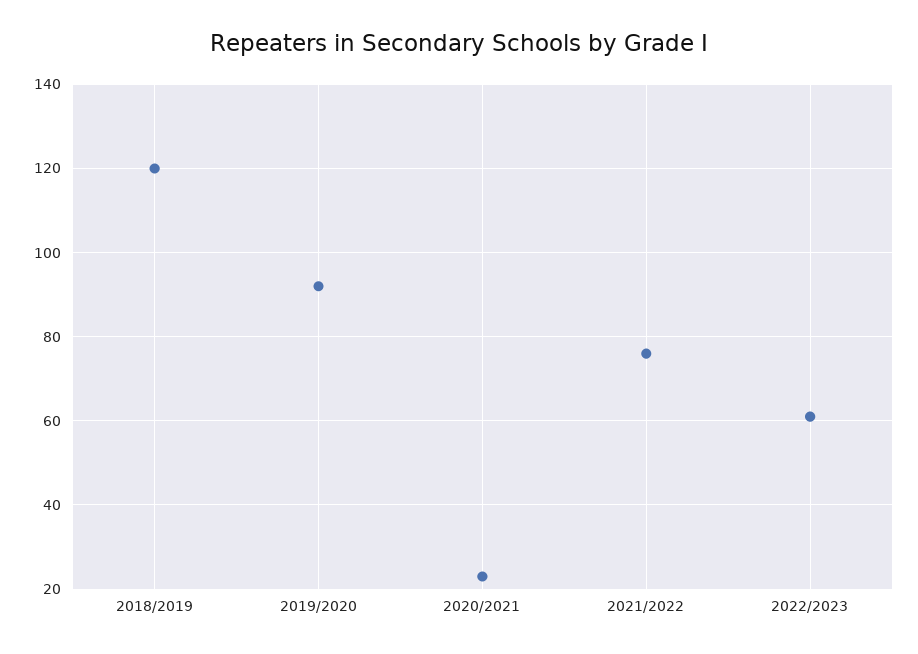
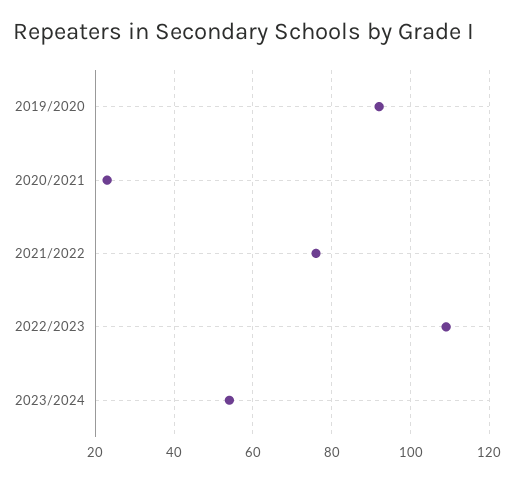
2018/2019: 120 -> none
2022/2023: 60 -> 110
2023/2024: none -> 55

